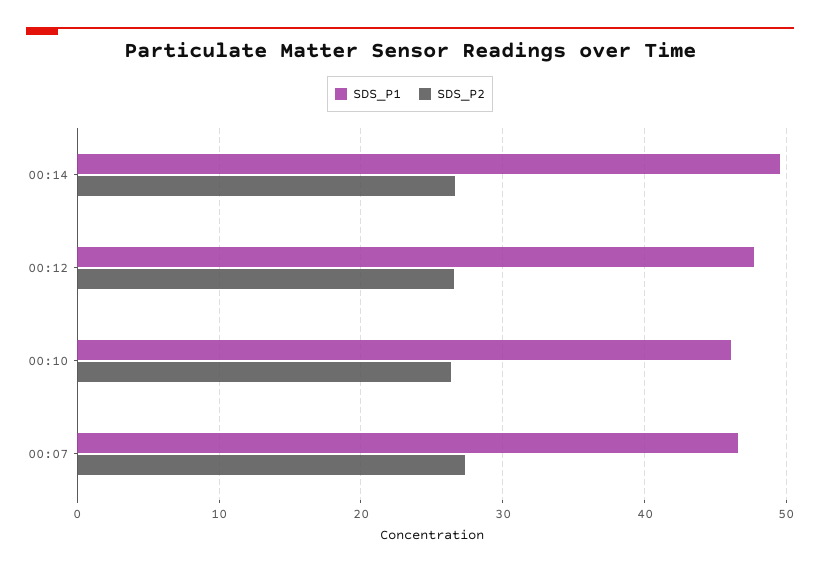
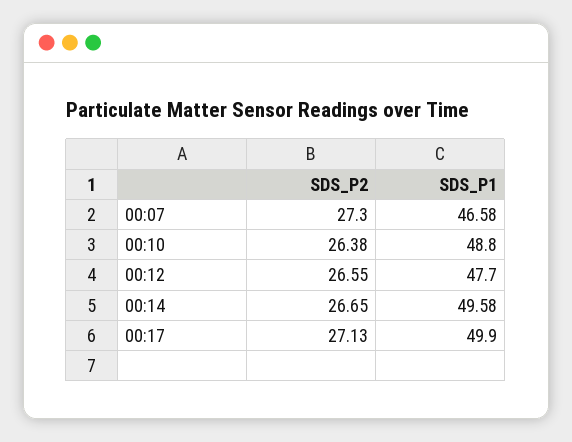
SDS_P1, 00:10: 46 -> 48.8
SDS_P2, 00:17: none -> 27.13
SDS_P1, 00:17: none -> 49.9

